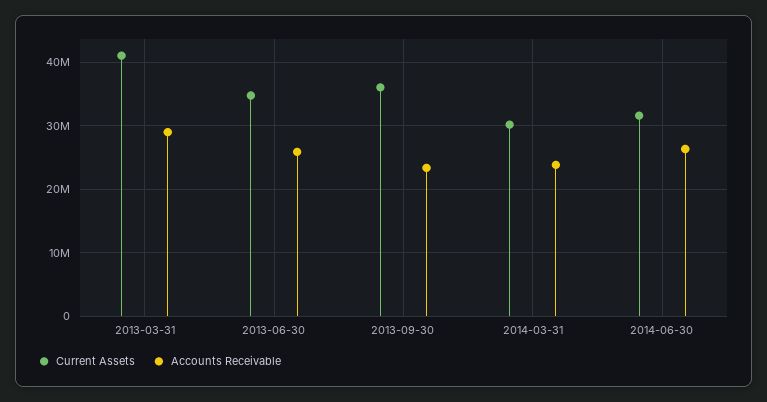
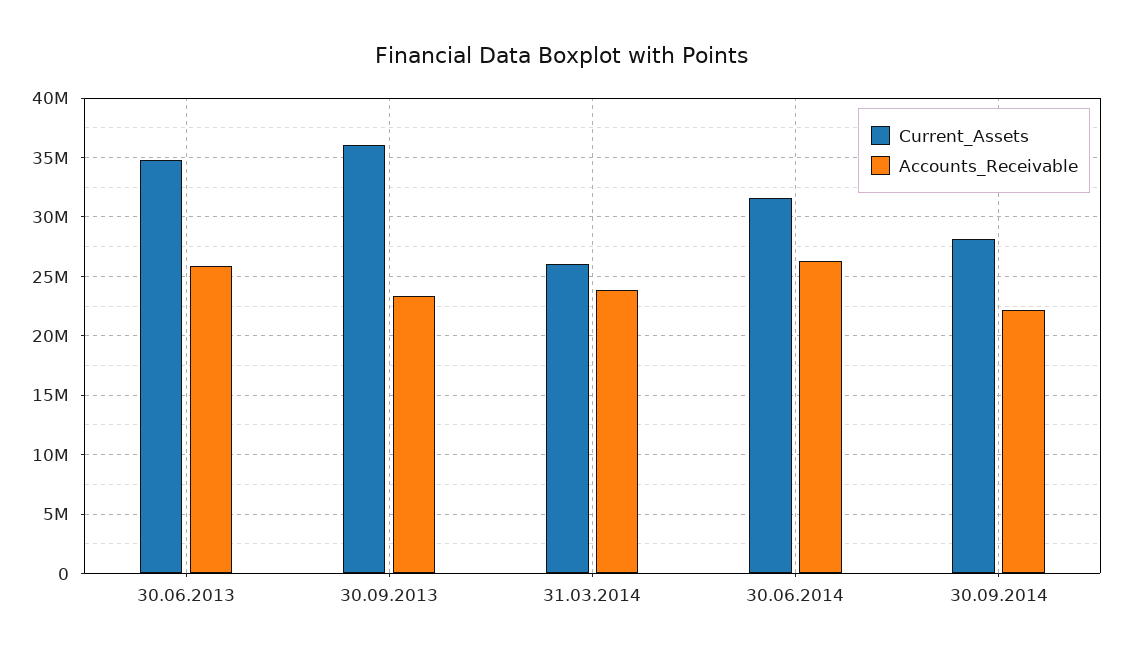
Current Assets, 2013-03-31: 41000000 -> none
Accounts Receivable, 2013-03-31: 29000000 -> none
Current Assets, 2014-03-31: 30000000 -> 26000000
Current Assets, 30.09.2014: none -> 28000000
Accounts Receivable, 30.09.2014: none -> 22000000

